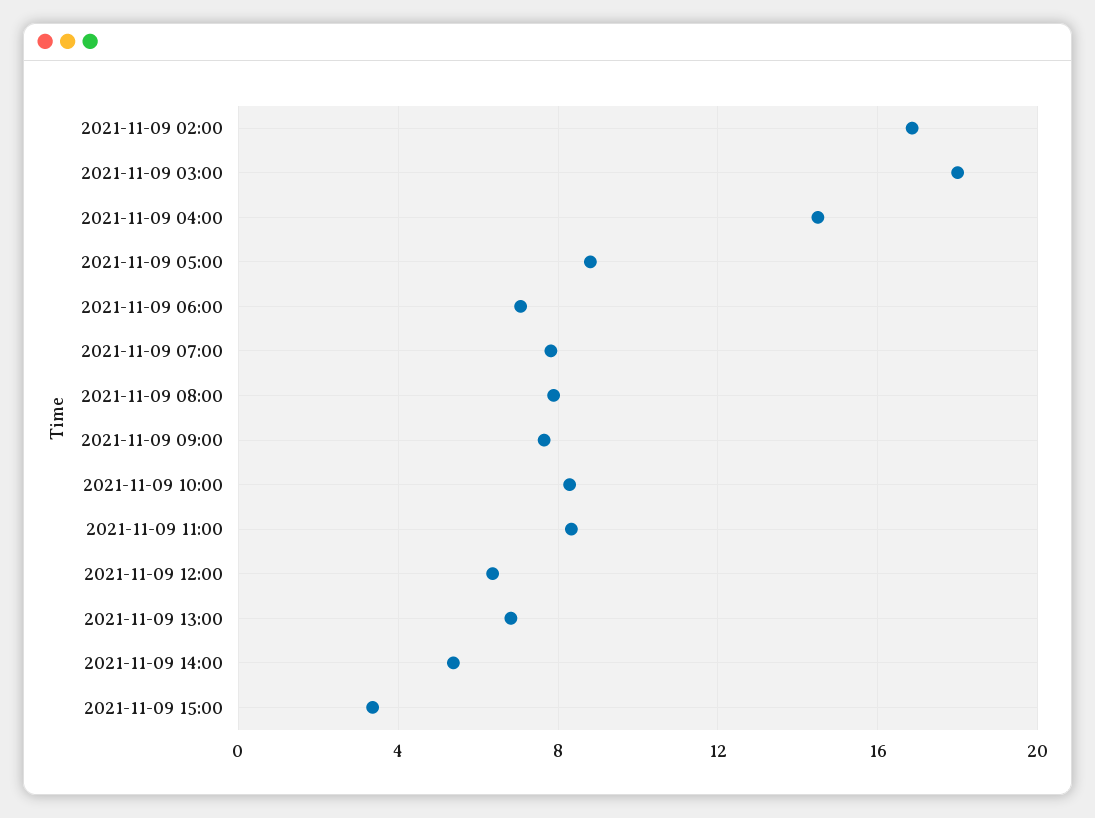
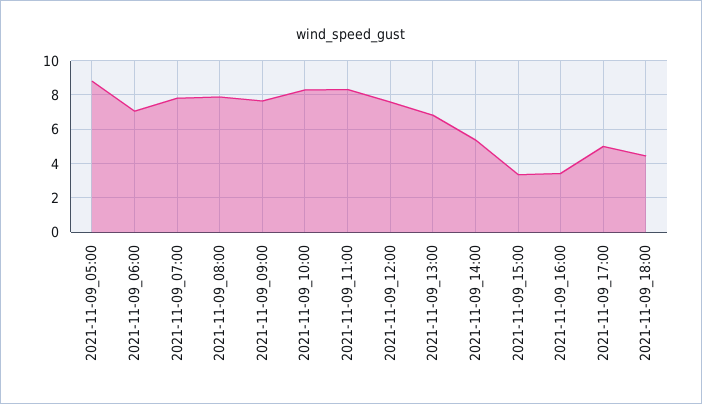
2021-11-09 02:00: 17 -> none
2021-11-09 03:00: 18 -> none
2021-11-09 04:00: 14.5 -> none
2021-11-09 12:00: 6.5 -> 7.5
2021-11-09_16:00: none -> 3.5
2021-11-09_17:00: none -> 5
2021-11-09_18:00: none -> 4.5

